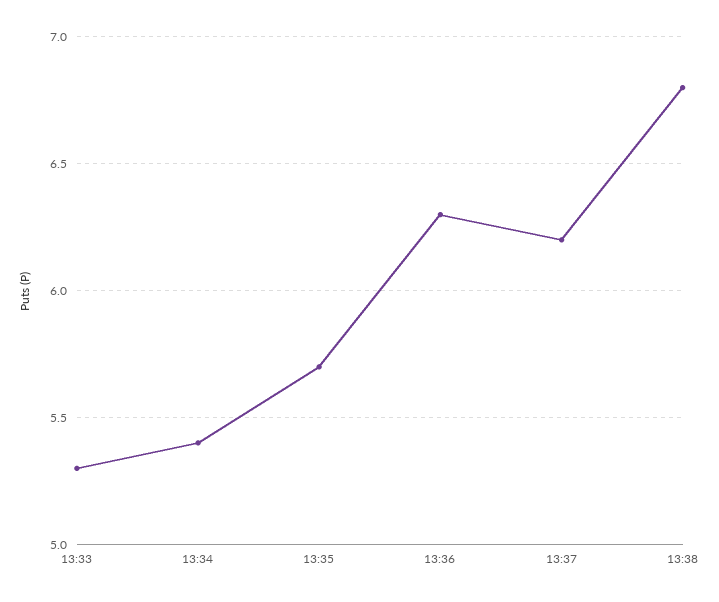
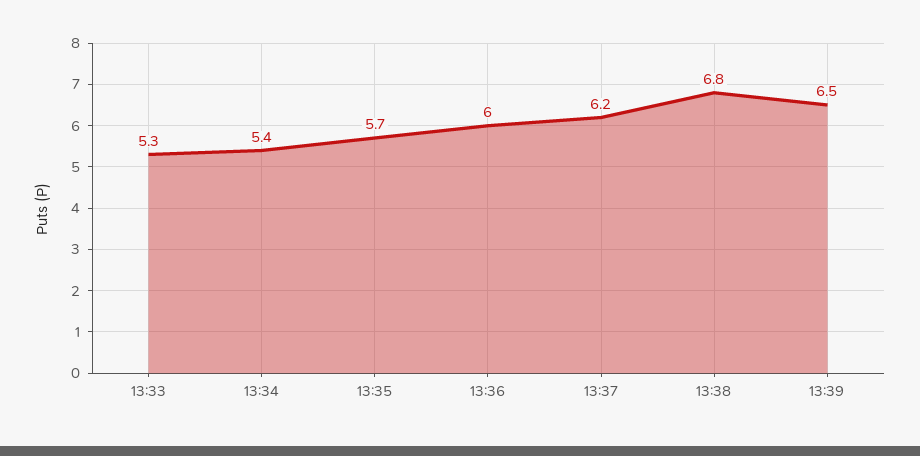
13:36: 6.3 -> 6
13:39: none -> 6.5

